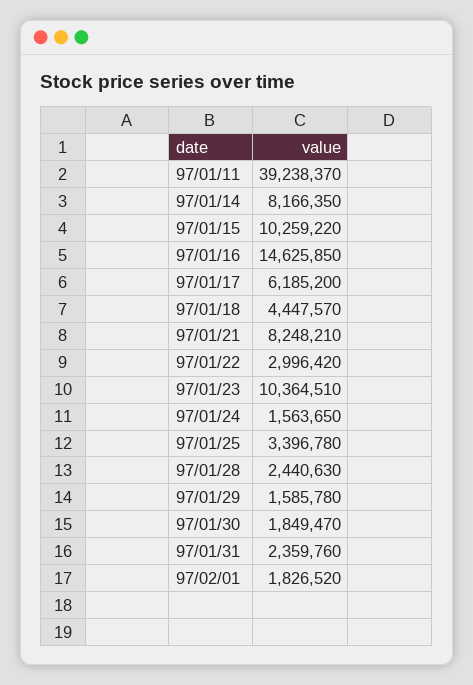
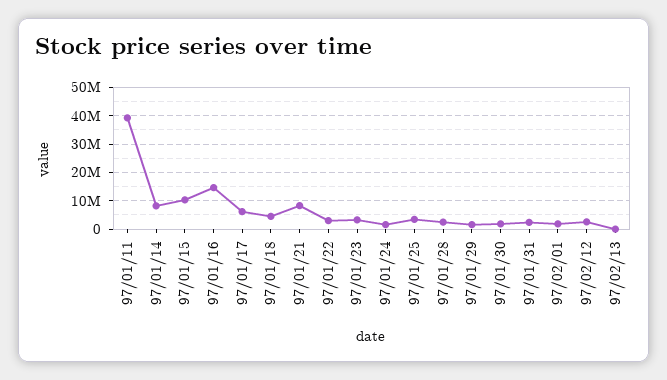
97/01/23: 10364510 -> 2500000
97/02/12: none -> 2500000
97/02/13: none -> 0

